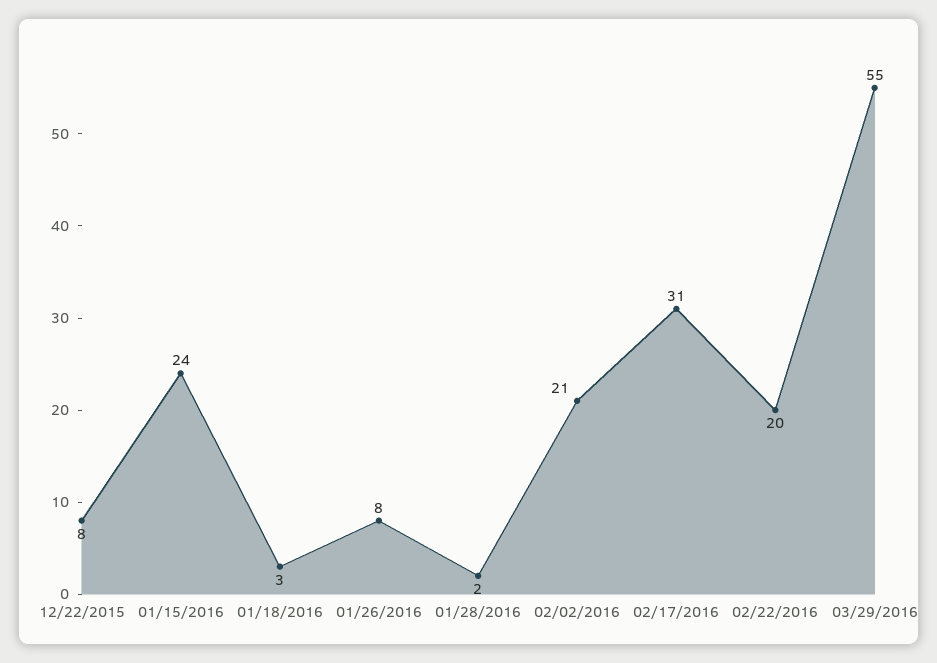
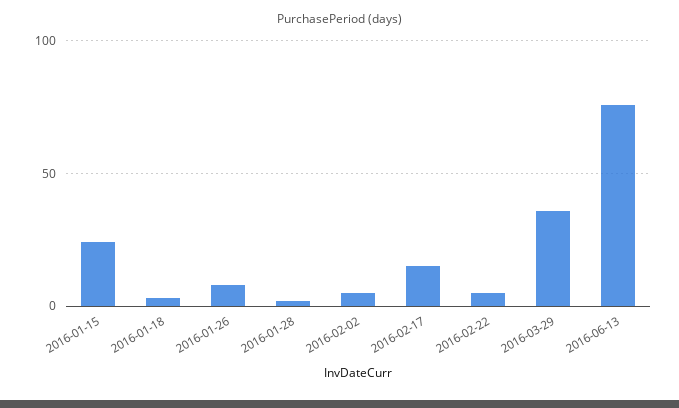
12/22/2015: 8 -> none
02/02/2016: 21 -> 5
02/17/2016: 31 -> 15
02/22/2016: 20 -> 5
03/29/2016: 55 -> 35
2016-06-13: none -> 75

